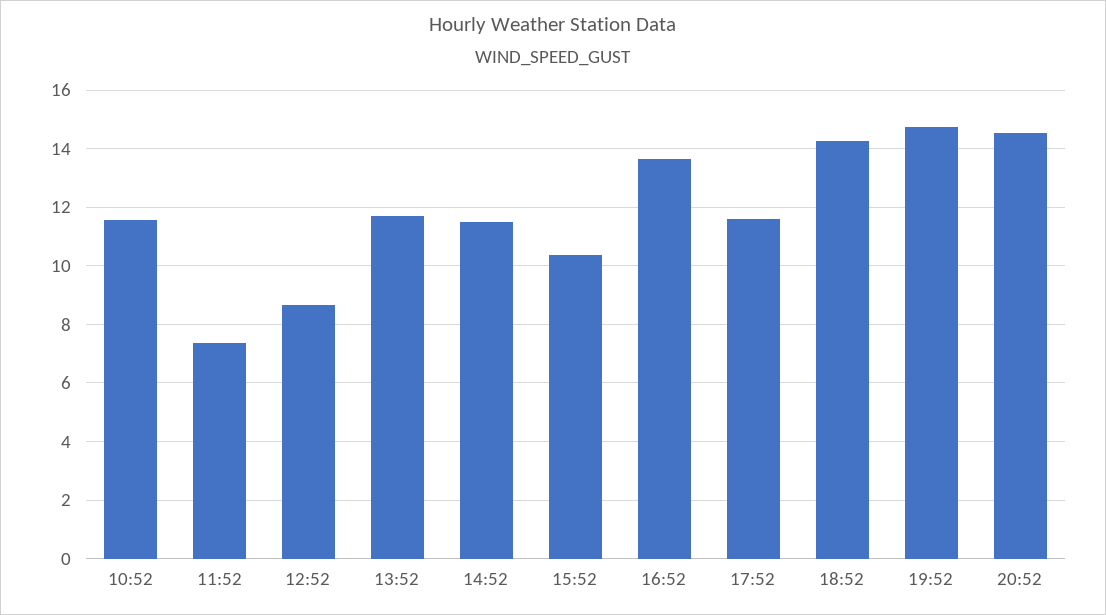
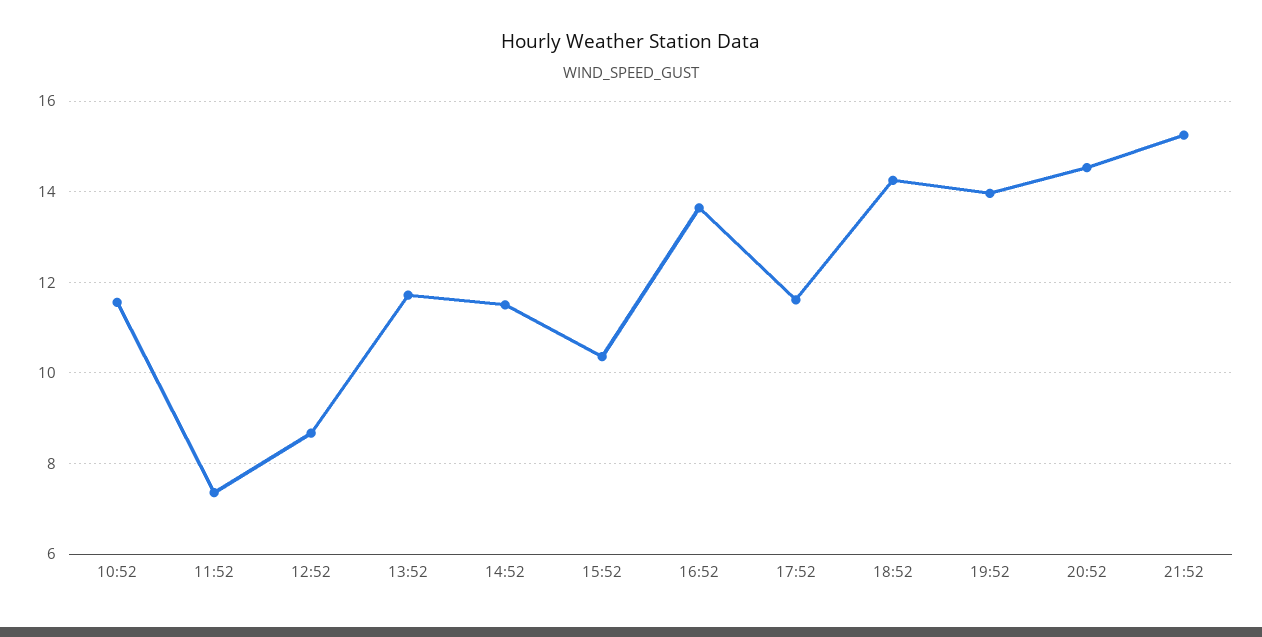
19:52: 14.75 -> 14
21:52: none -> 15.2

